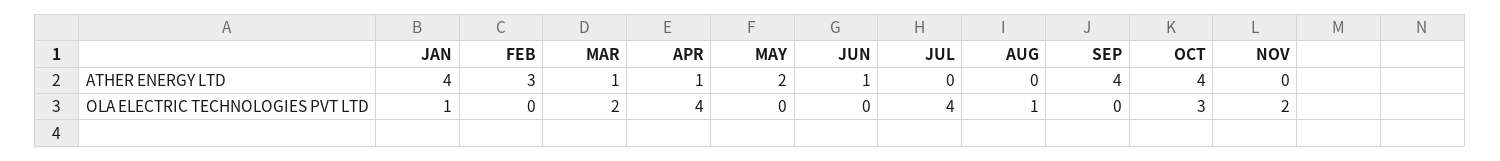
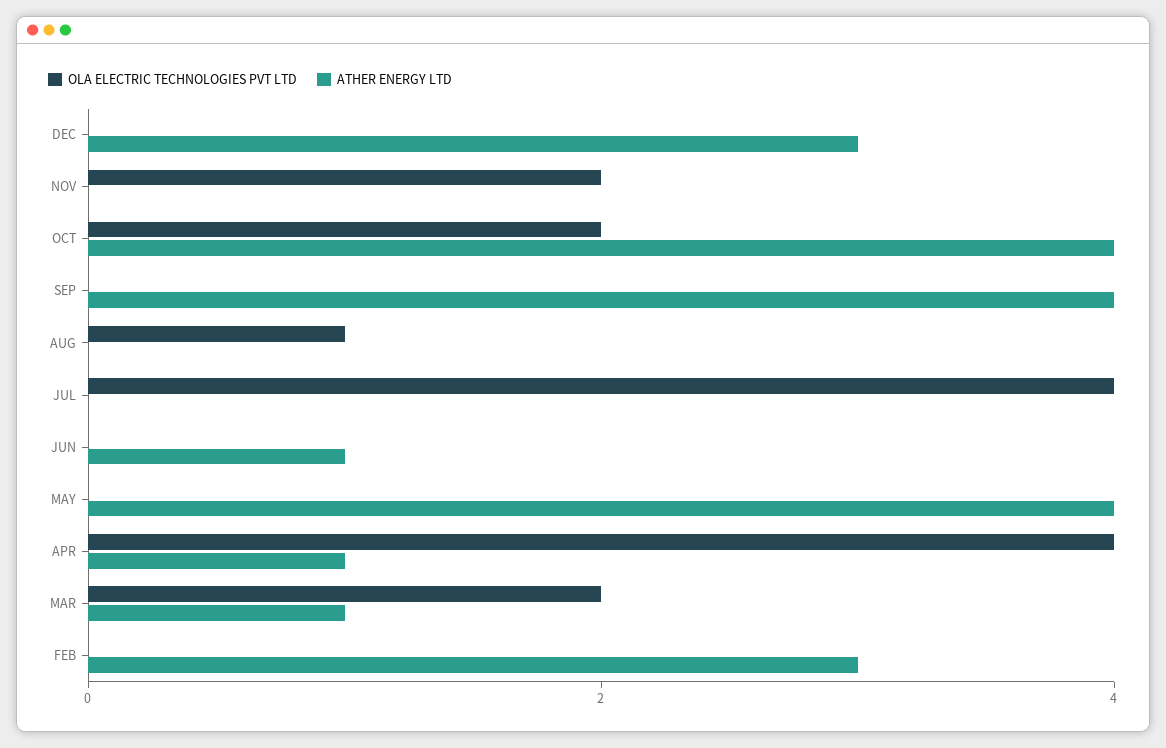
ATHER ENERGY LTD, JAN: 4 -> none
ATHER ENERGY LTD, MAY: 2 -> 4
OLA ELECTRIC TECHNOLOGIES PVT LTD, JAN: 1 -> none
OLA ELECTRIC TECHNOLOGIES PVT LTD, OCT: 3 -> 2
OLA ELECTRIC TECHNOLOGIES PVT LTD, DEC: none -> 0
ATHER ENERGY LTD, DEC: none -> 3

